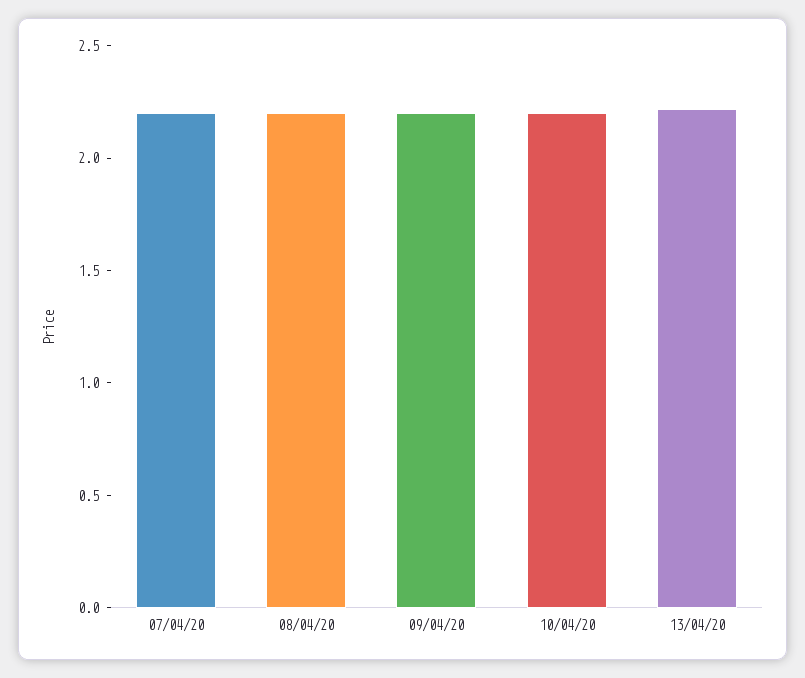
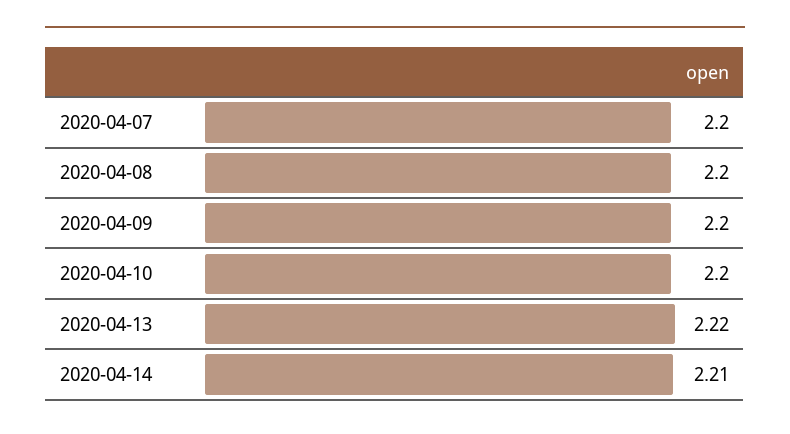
2020-04-14: none -> 2.21

